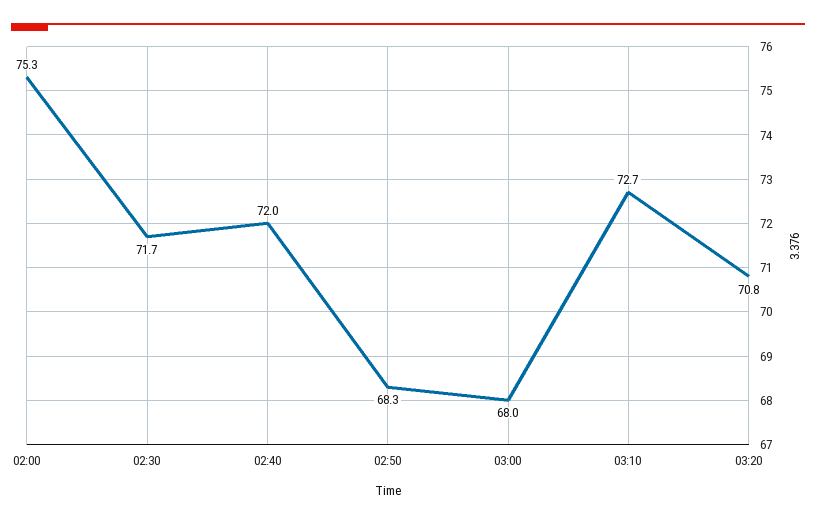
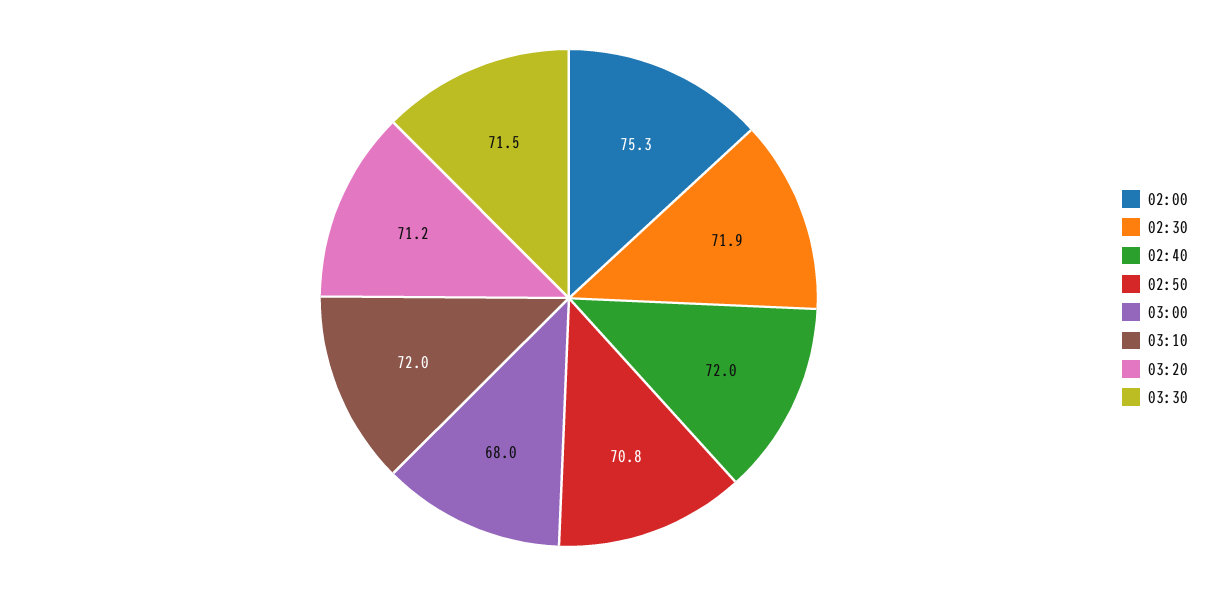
02:30: 71.7 -> 71.9
02:50: 68.3 -> 70.8
03:10: 72.7 -> 72
03:20: 70.8 -> 71.2
03:30: none -> 71.5

